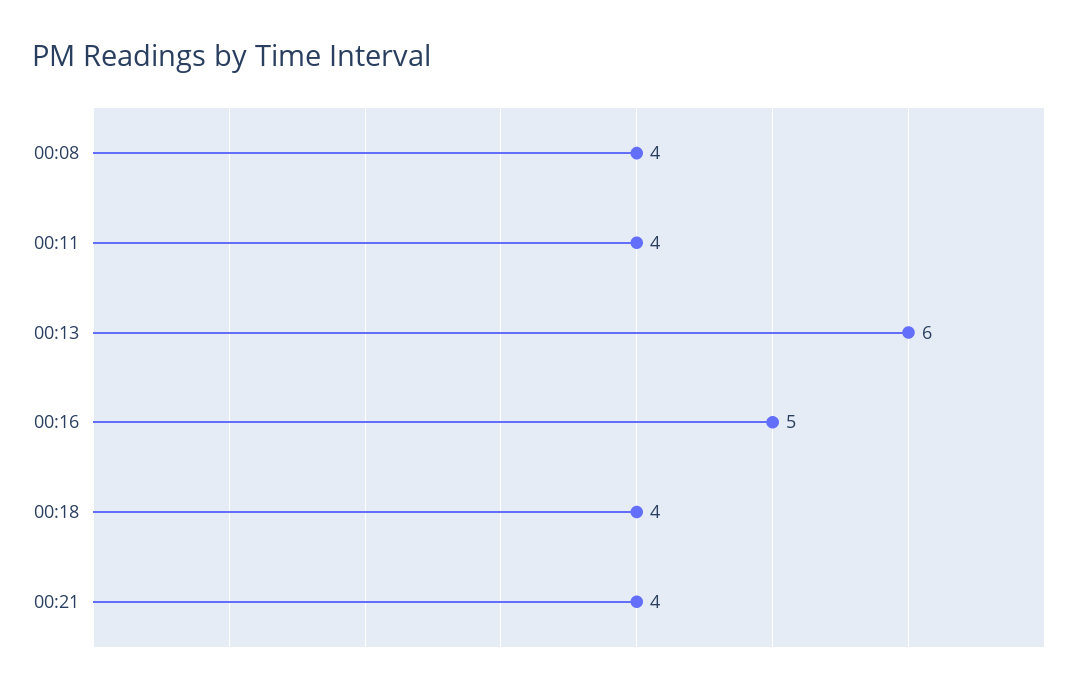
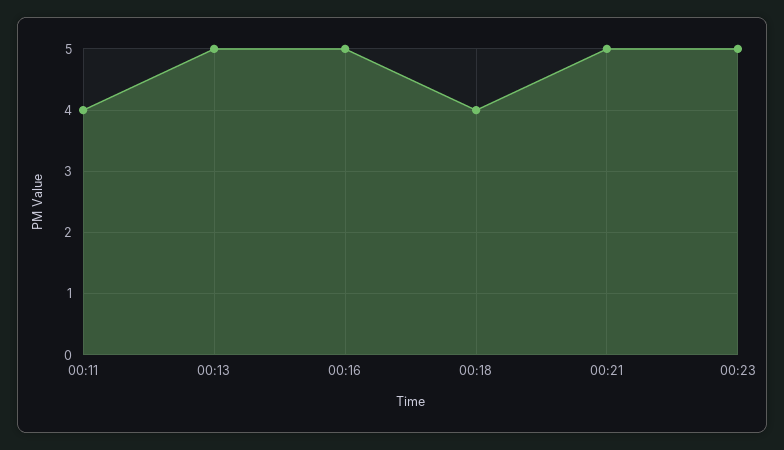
00:08: 4 -> none
00:13: 6 -> 5
00:21: 4 -> 5
00:23: none -> 5

